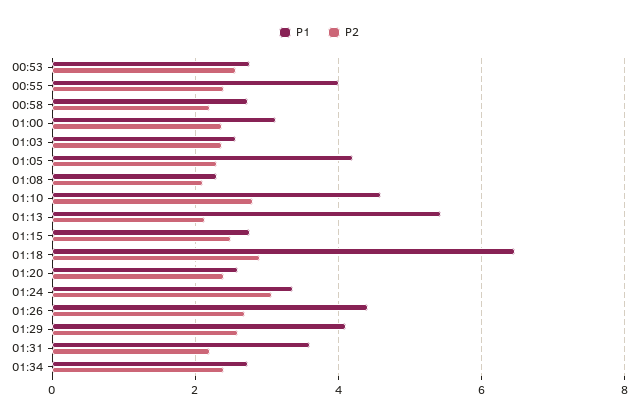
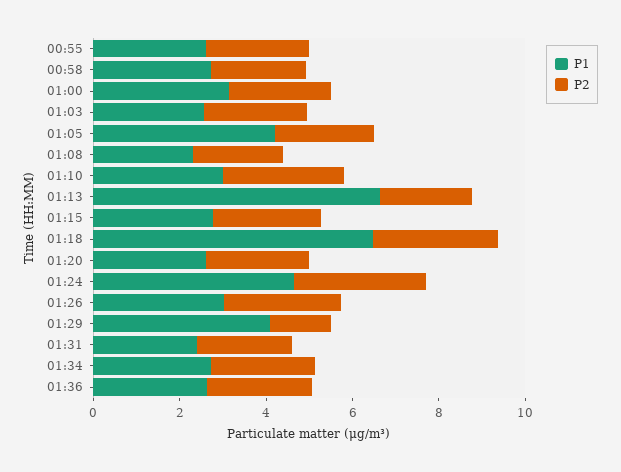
P1, 00:53: 2.8 -> none
P2, 00:53: 2.6 -> none
P1, 00:55: 4 -> 2.5
P1, 01:10: 4.6 -> 3
P1, 01:13: 5.4 -> 6.5
P1, 01:24: 3.4 -> 4.5
P1, 01:26: 4.4 -> 3
P2, 01:29: 2.6 -> 1.5
P1, 01:31: 3.6 -> 2.5
P1, 01:36: none -> 2.5
P2, 01:36: none -> 2.5

